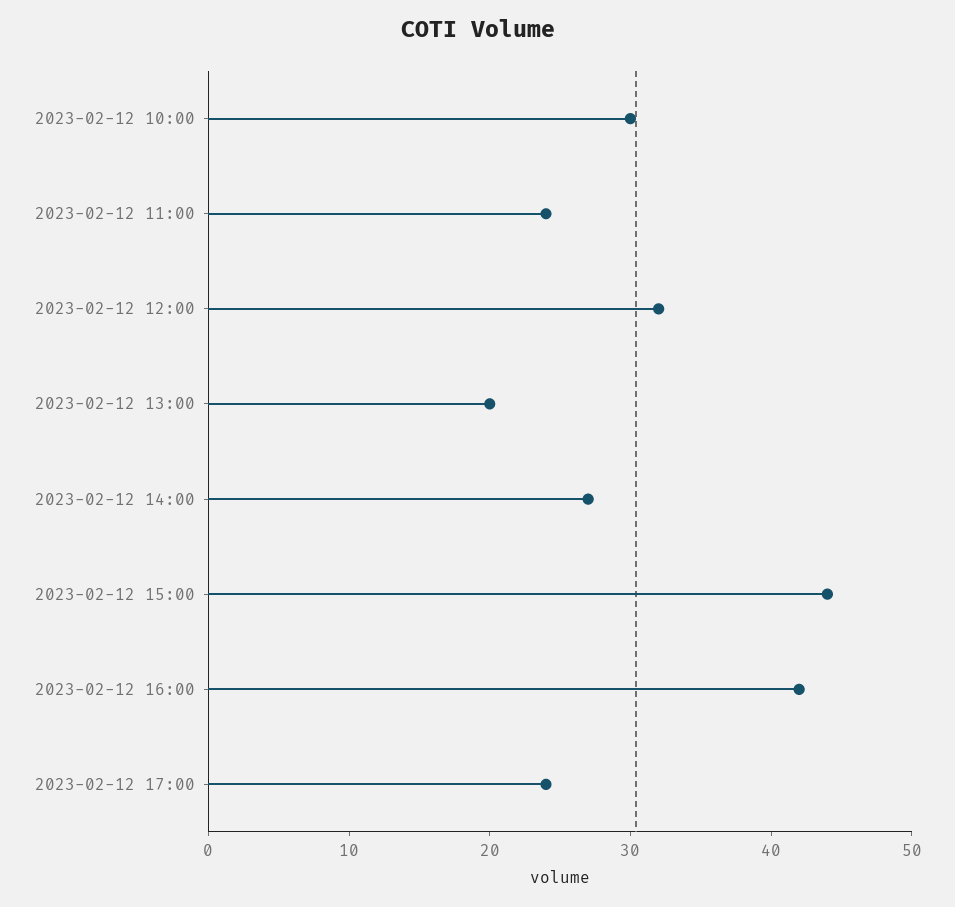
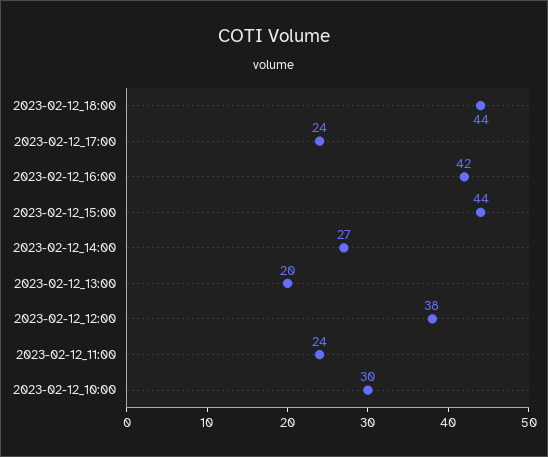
2023-02-12 12:00: 32 -> 38
2023-02-12_18:00: none -> 44

